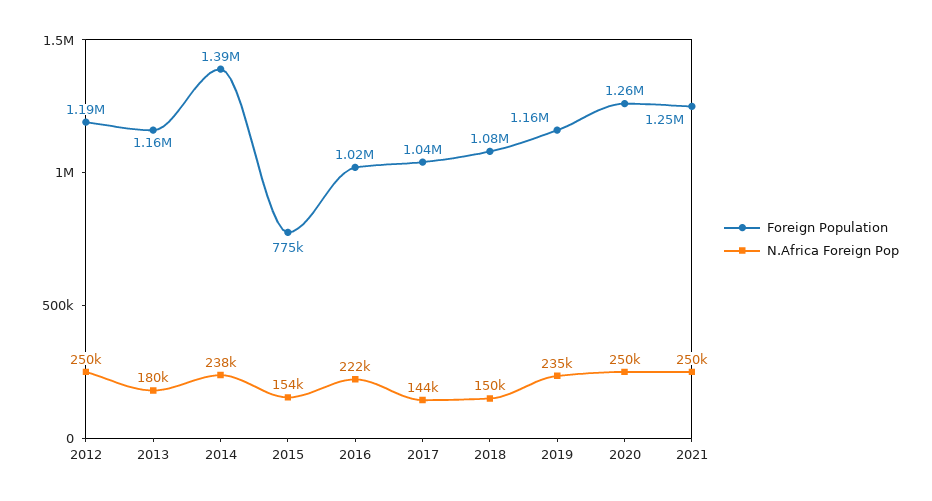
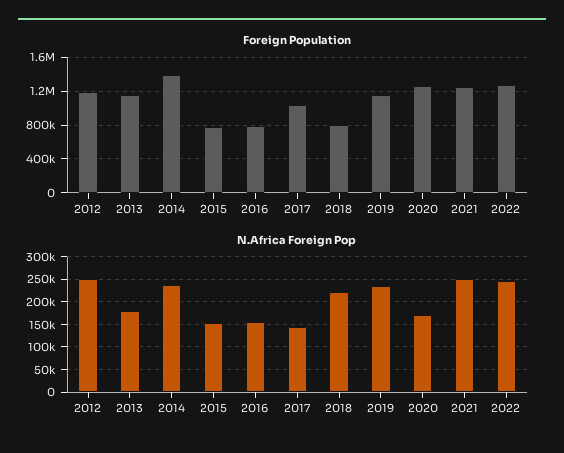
Foreign Population, 2016: 1020000 -> 800000
N.Africa Foreign Pop, 2016: 222000 -> 150000
Foreign Population, 2018: 1080000 -> 800000
N.Africa Foreign Pop, 2018: 150000 -> 225000
N.Africa Foreign Pop, 2020: 250000 -> 175000
Foreign Population, 2022: none -> 1300000
N.Africa Foreign Pop, 2022: none -> 250000

